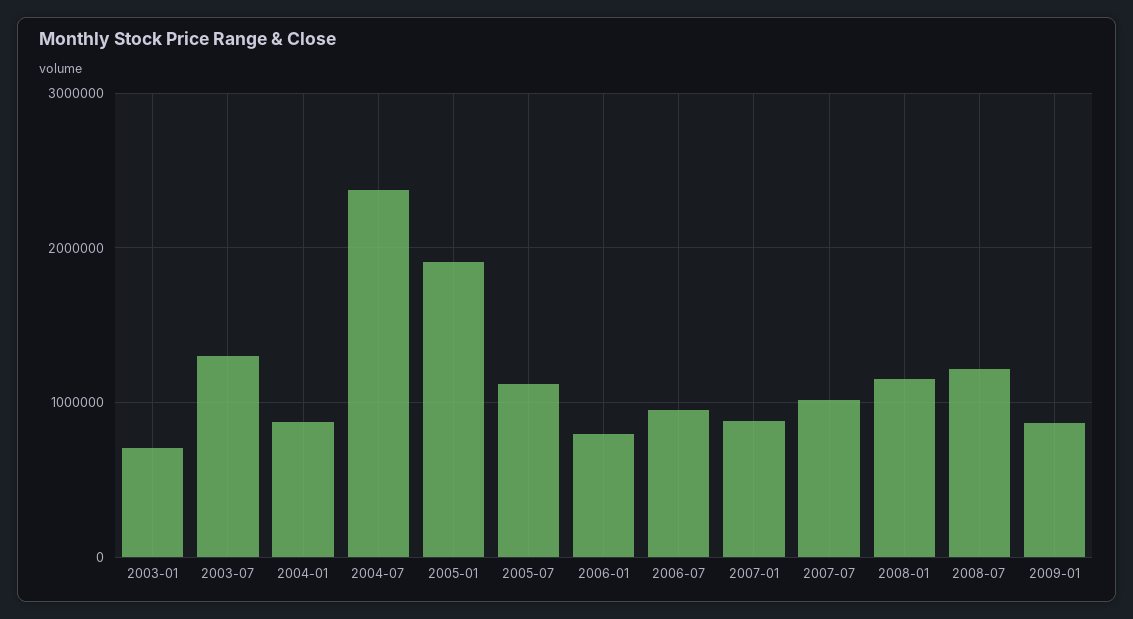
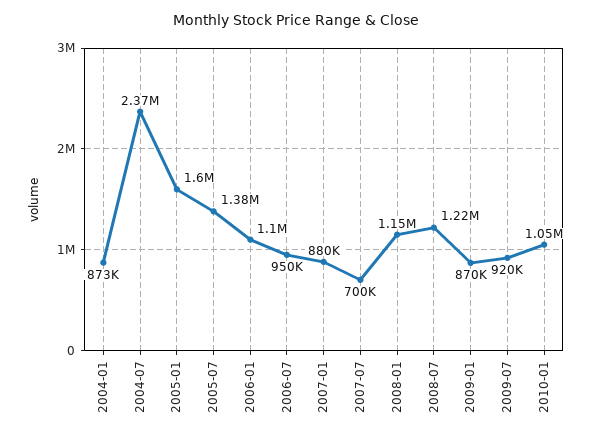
2003-01: 700000 -> none
2003-07: 1300000 -> none
2005-01: 1900000 -> 1600000
2005-07: 1100000 -> 1380000
2006-01: 800000 -> 1100000
2007-07: 1000000 -> 700000
2009-07: none -> 920000
2010-01: none -> 1050000

